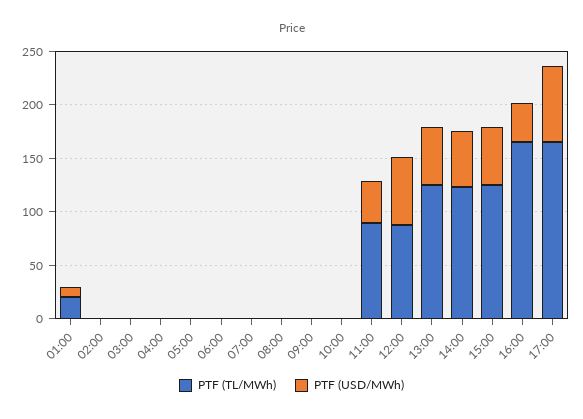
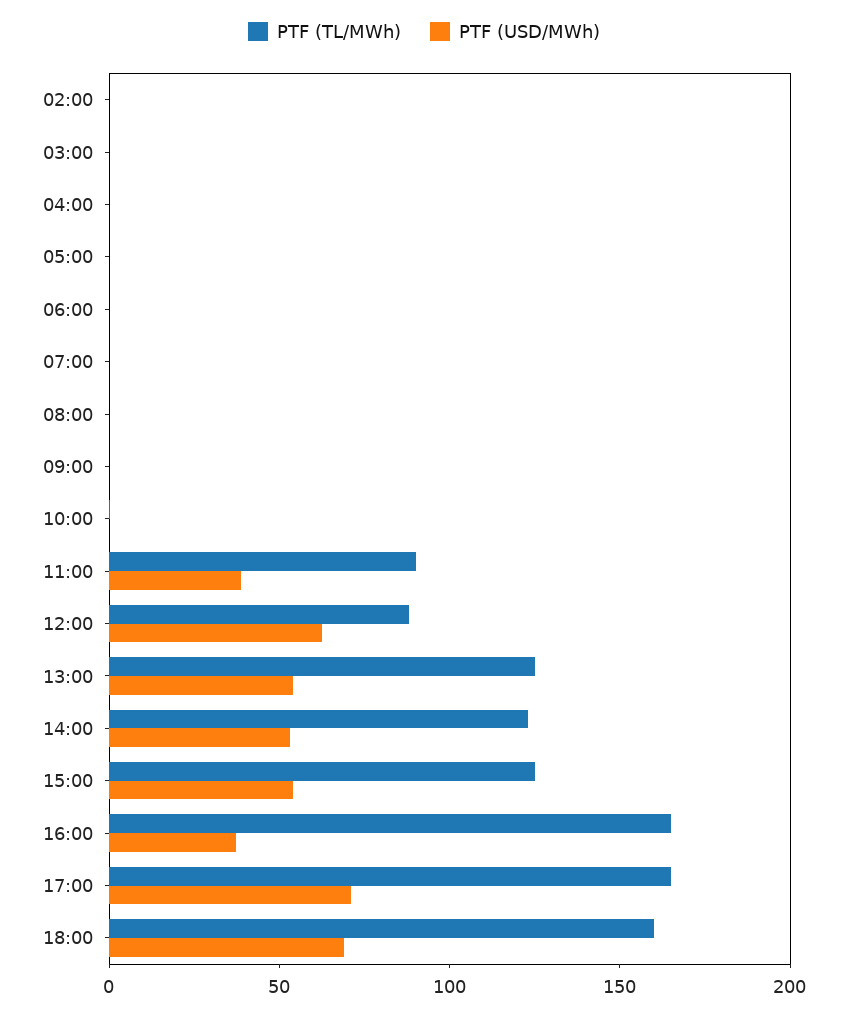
PTF (TL/MWh), 01:00: 20 -> none
PTF (USD/MWh), 01:00: 10 -> none
PTF (TL/MWh), 18:00: none -> 160
PTF (USD/MWh), 18:00: none -> 70

